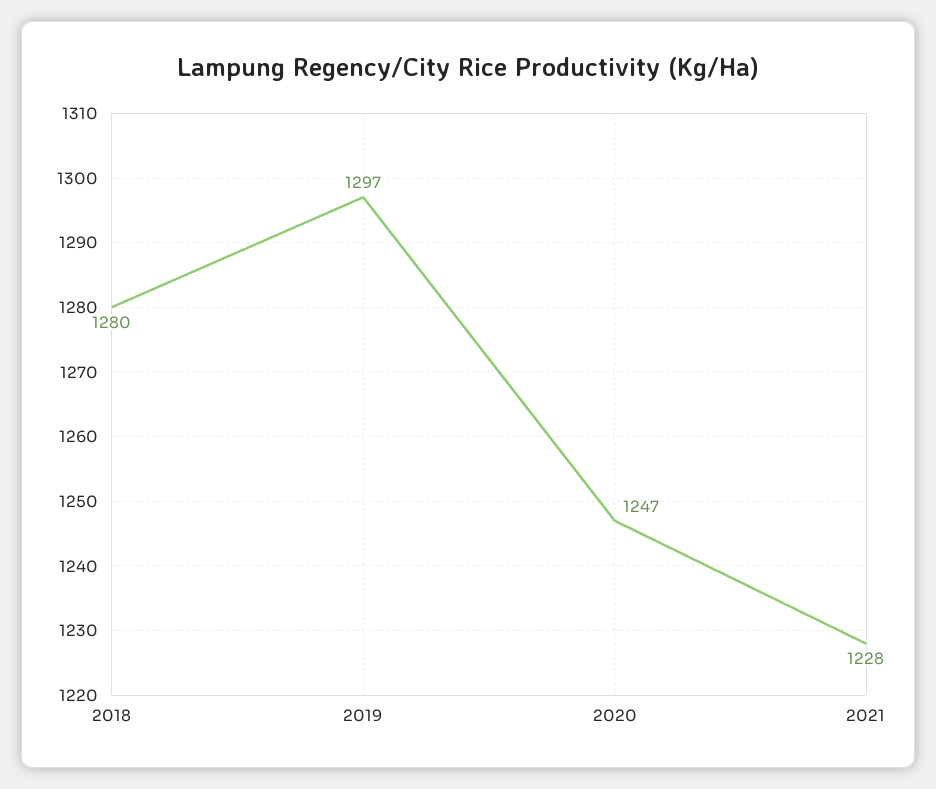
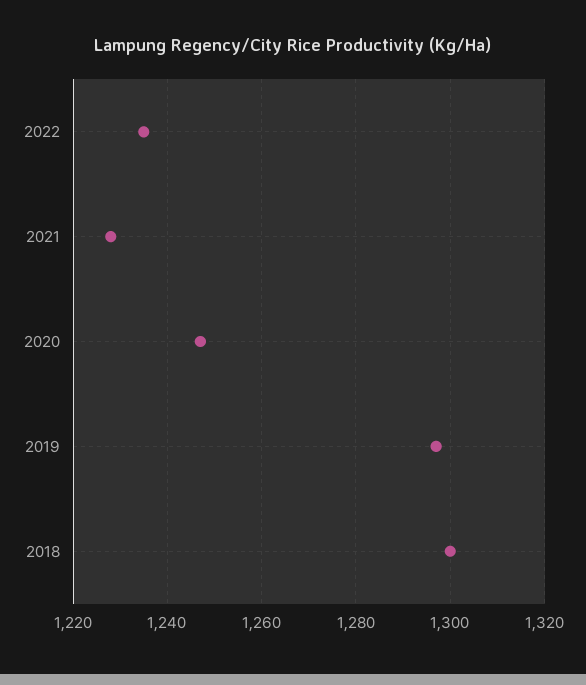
2018: 1280 -> 1300
2022: none -> 1235

